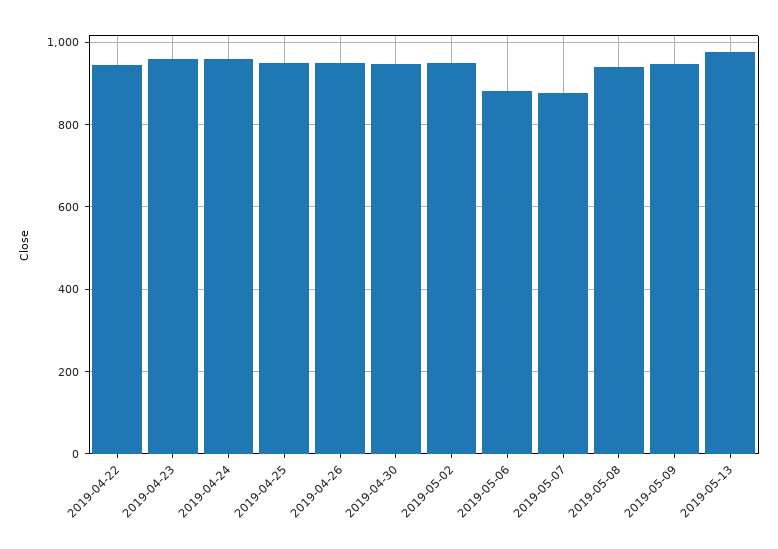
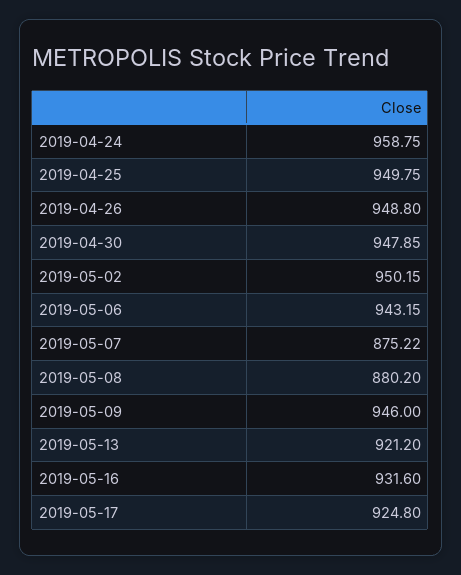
2019-04-22: 940 -> none
2019-04-23: 960 -> none
2019-05-06: 880 -> 943.15
2019-05-08: 940 -> 880.2
2019-05-13: 980 -> 921.2
2019-05-16: none -> 931.6
2019-05-17: none -> 924.8

